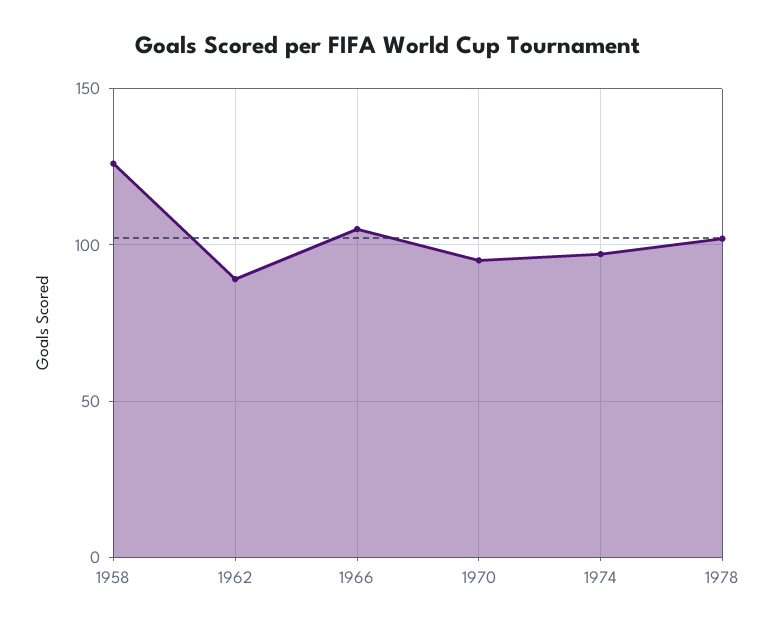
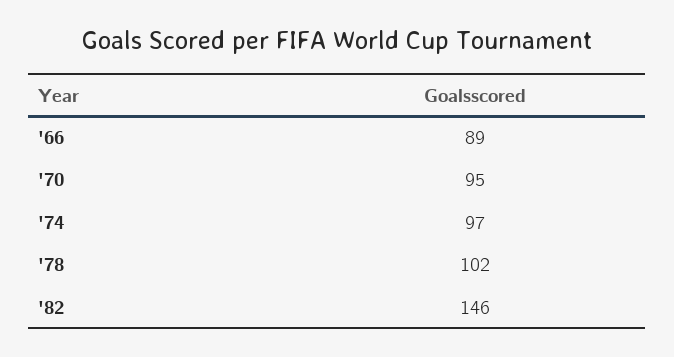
1958: 125 -> none
1962: 90 -> none
1966: 105 -> 89
'82: none -> 146

